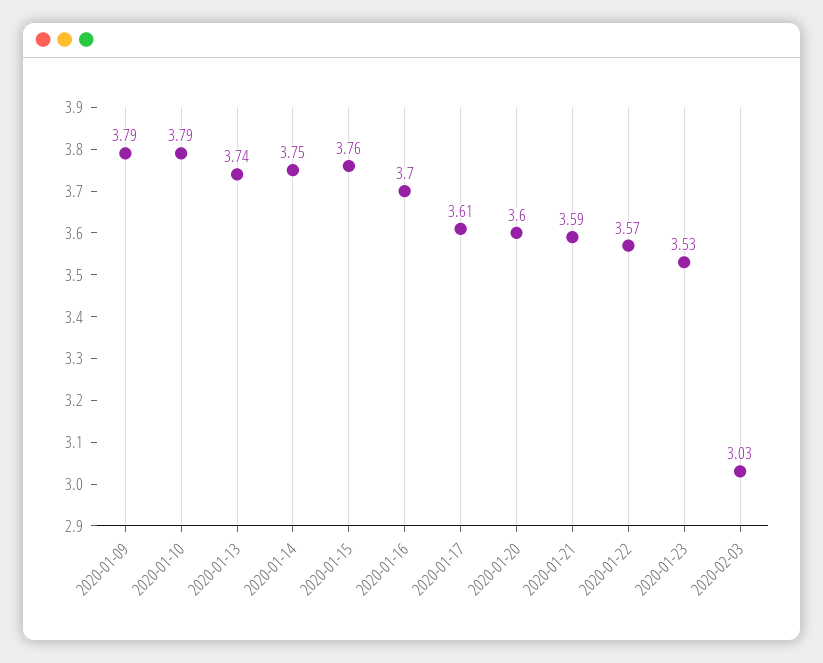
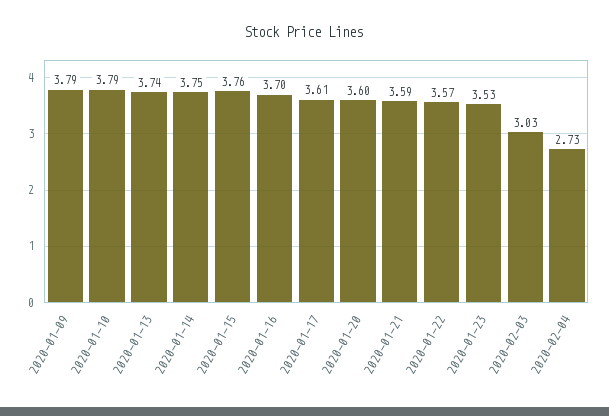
2020-02-04: none -> 2.73

